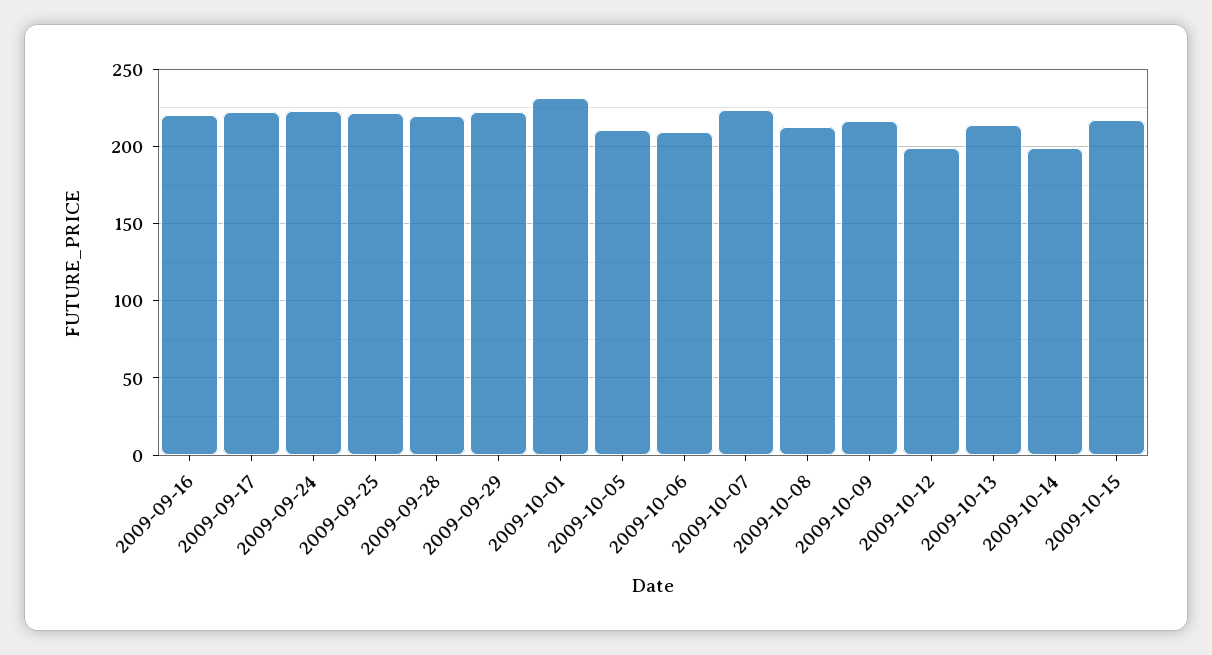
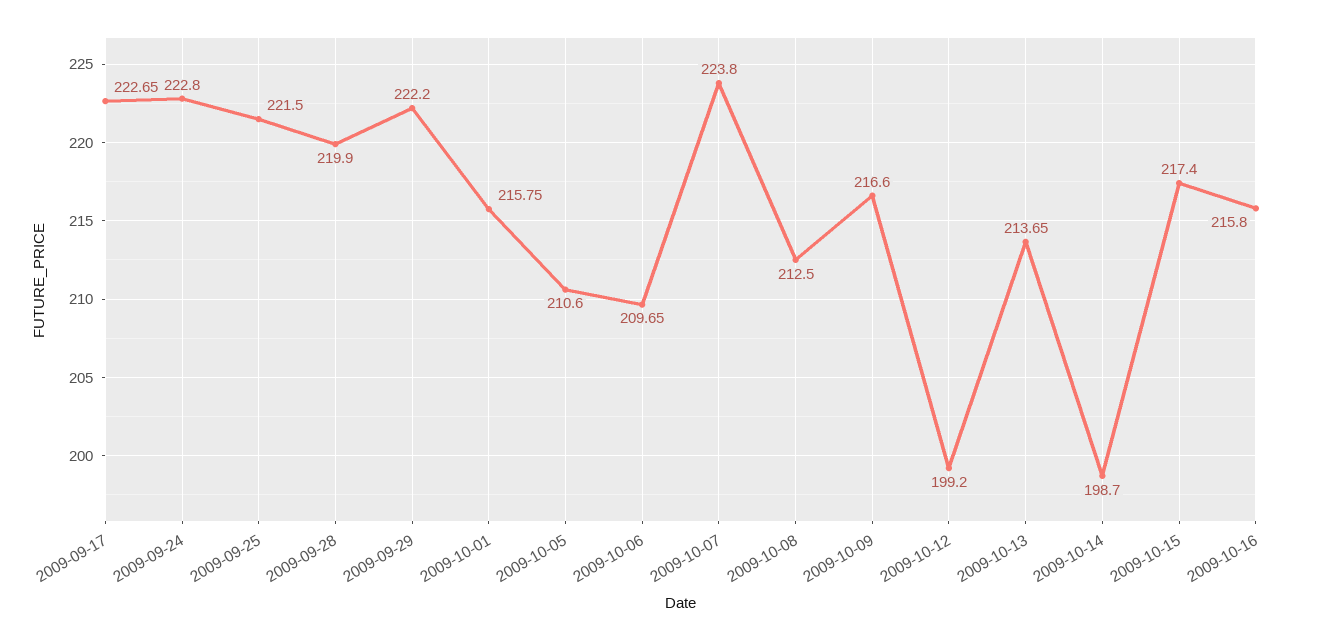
2009-09-16: 220 -> none
2009-10-01: 230 -> 215.75
2009-10-16: none -> 215.8

